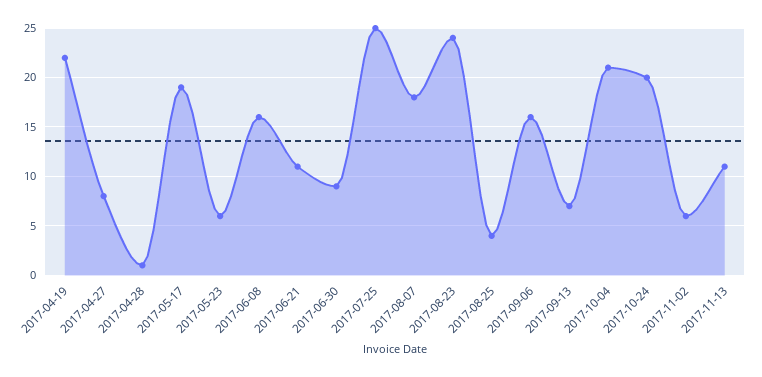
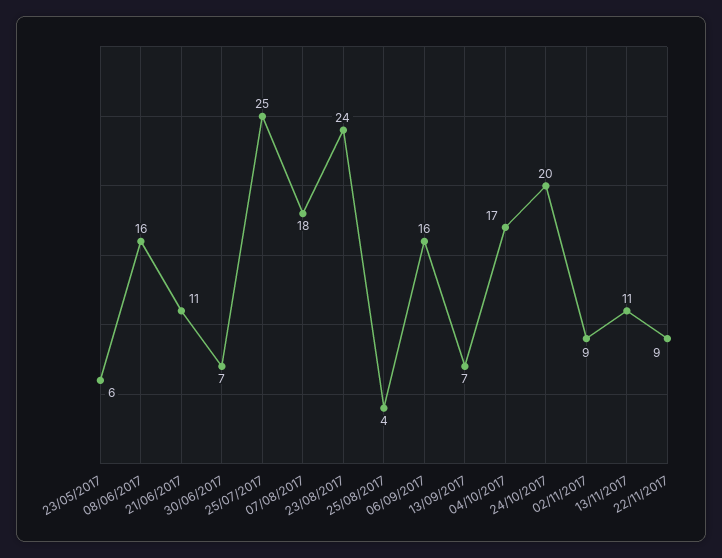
2017-04-19: 22 -> none
2017-04-27: 8 -> none
2017-04-28: 1 -> none
2017-05-17: 19 -> none
2017-06-30: 9 -> 7
2017-10-04: 21 -> 17
2017-11-02: 6 -> 9
22/11/2017: none -> 9

